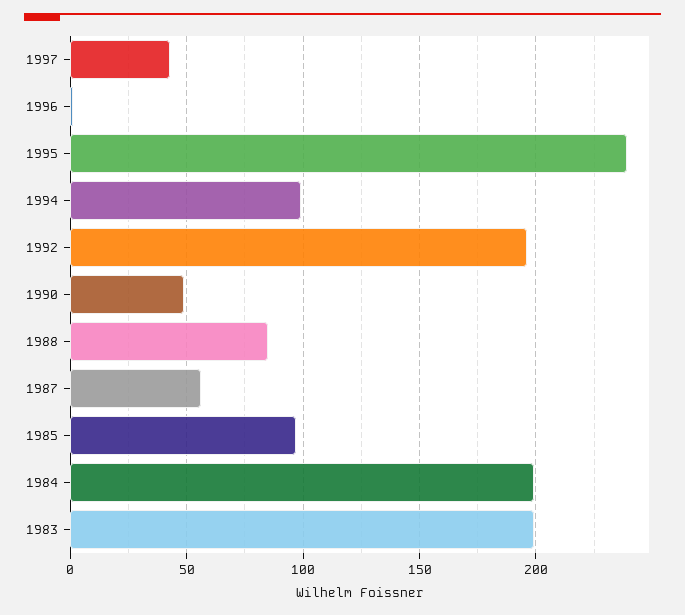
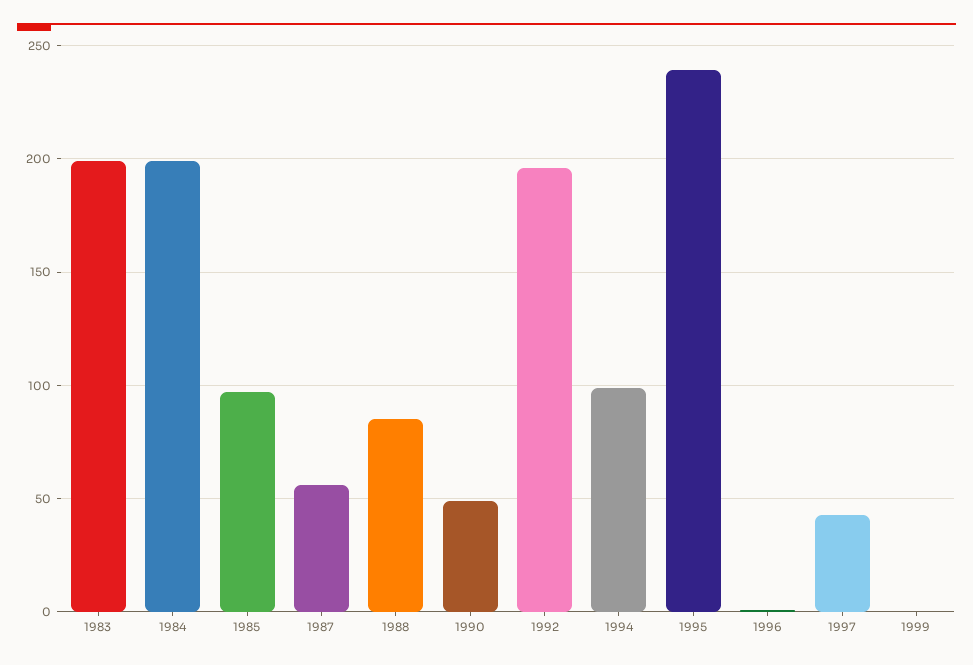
1999: none -> 0

